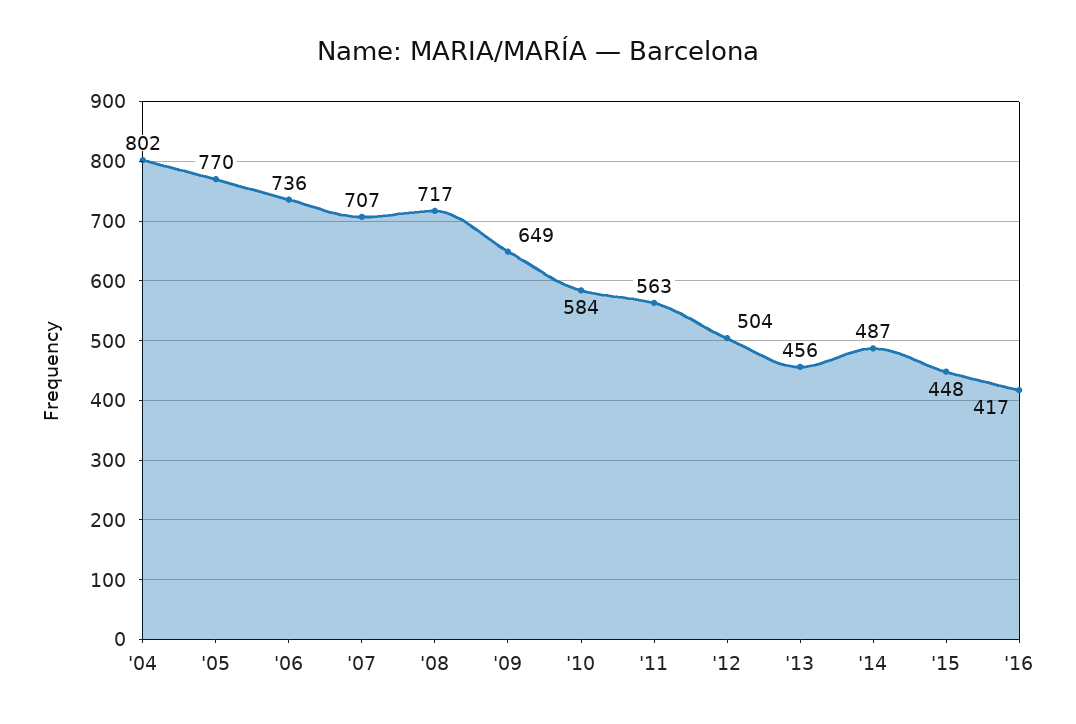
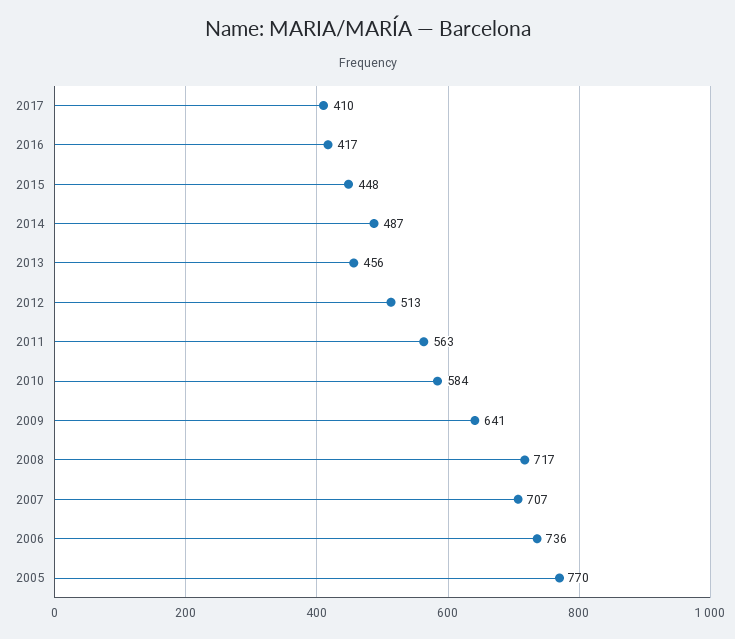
'04: 802 -> none
'09: 649 -> 641
'12: 504 -> 513
2017: none -> 410

